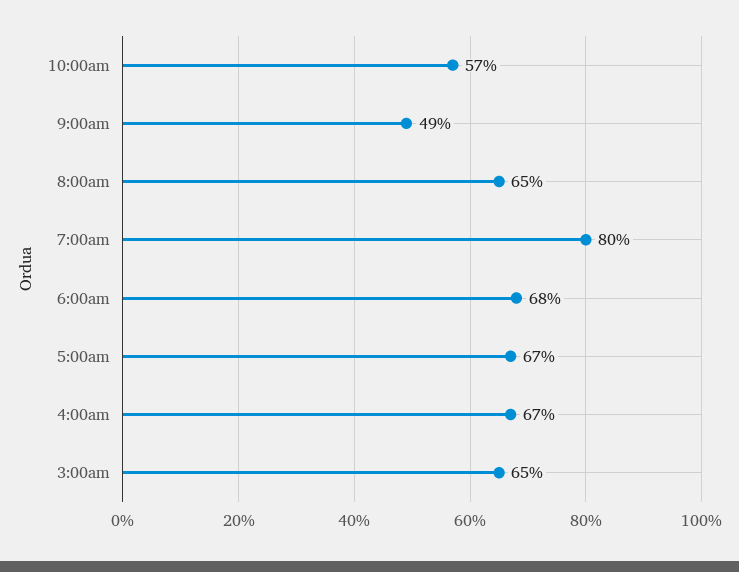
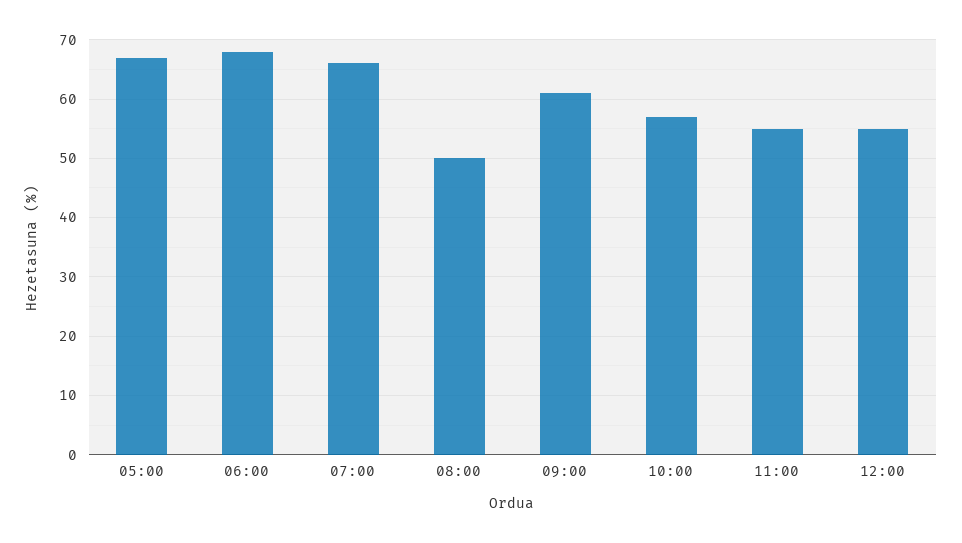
9:00am: 49 -> 60
8:00am: 65 -> 50
7:00am: 80 -> 65
4:00am: 67 -> none
3:00am: 65 -> none
11:00: none -> 55
12:00: none -> 55

